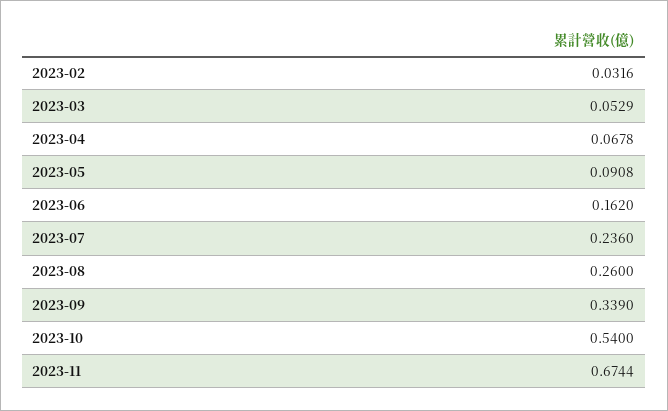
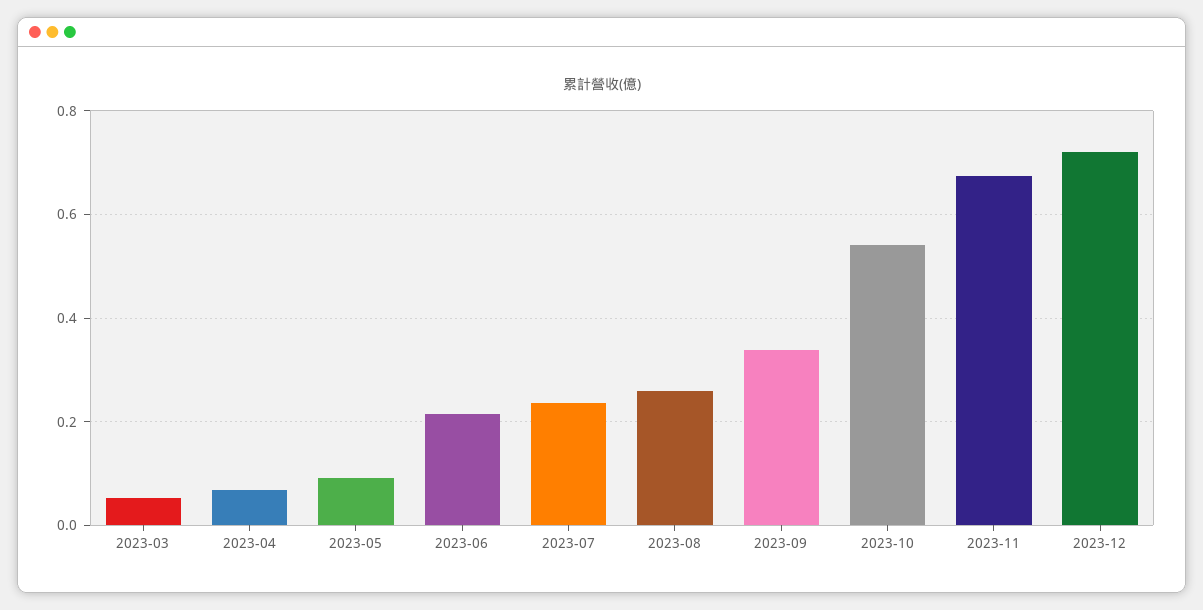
2023-02: 0.0316 -> none
2023-06: 0.162 -> 0.22
2023-12: none -> 0.72

